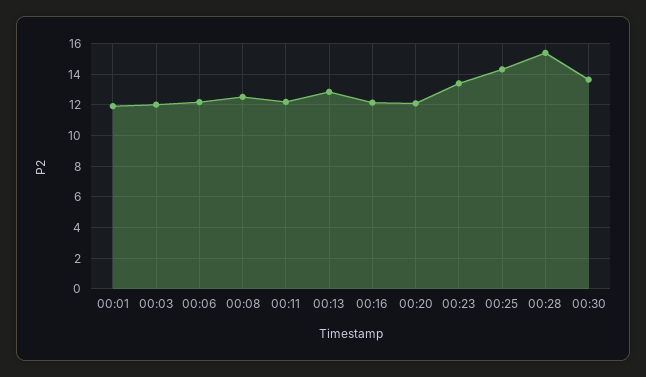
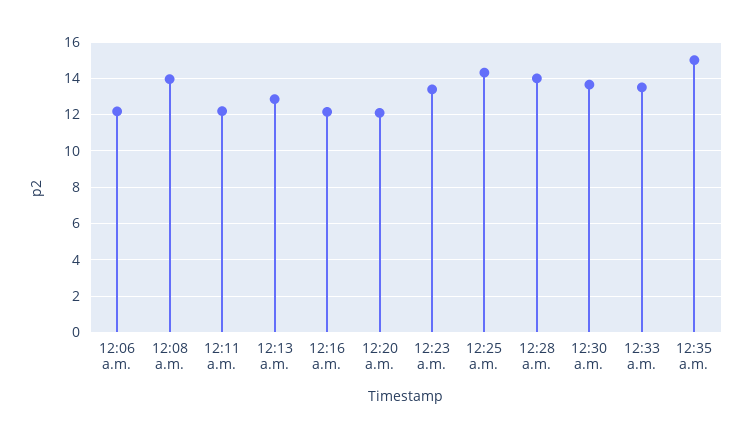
00:01: 12 -> none
00:03: 12 -> none
00:08: 12.5 -> 14
00:28: 15.5 -> 14
12:33 a.m.: none -> 13.5
12:35 a.m.: none -> 15

